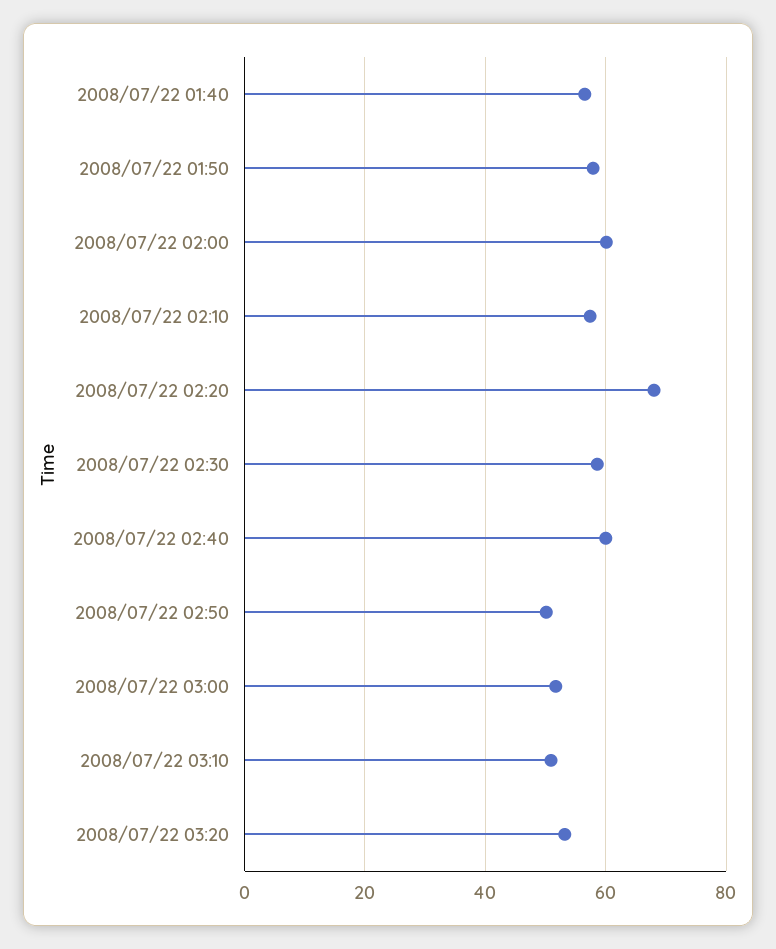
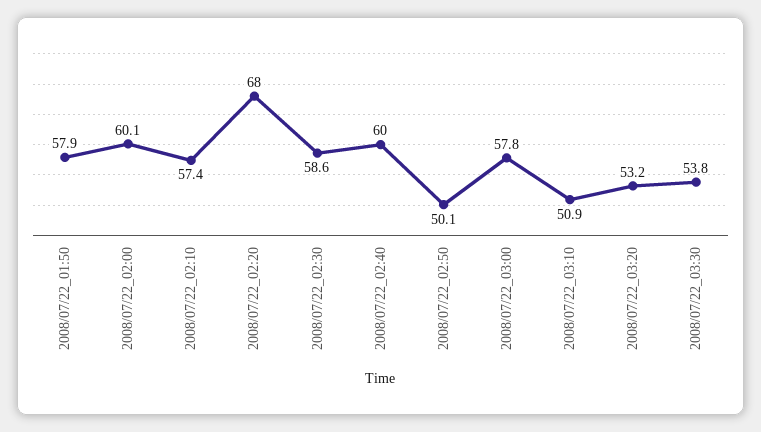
2008/07/22 01:40: 56 -> none
2008/07/22 03:00: 52 -> 57.8
2008/07/22_03:30: none -> 53.8

